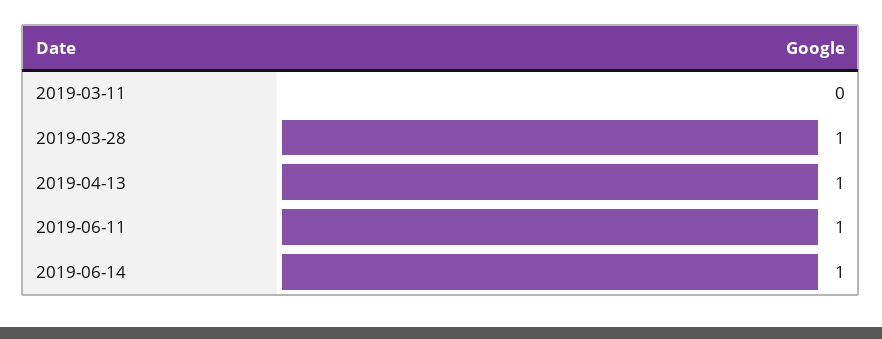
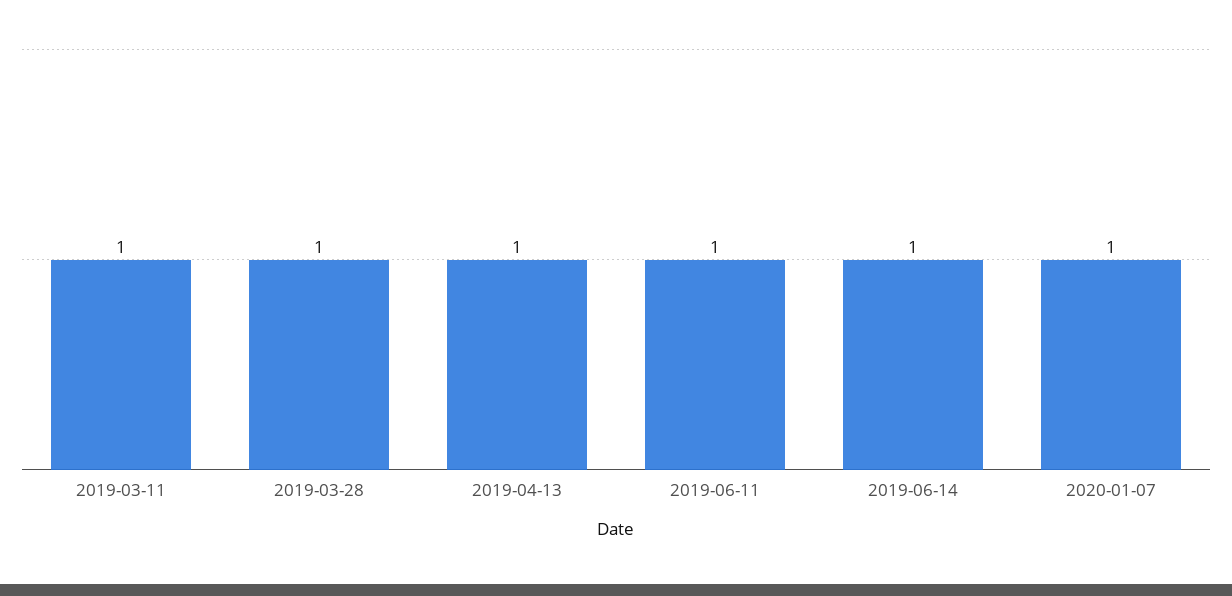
2019-03-11: 0 -> 1
2020-01-07: none -> 1

